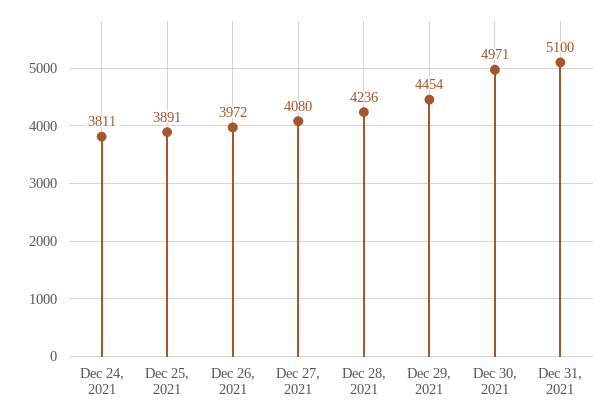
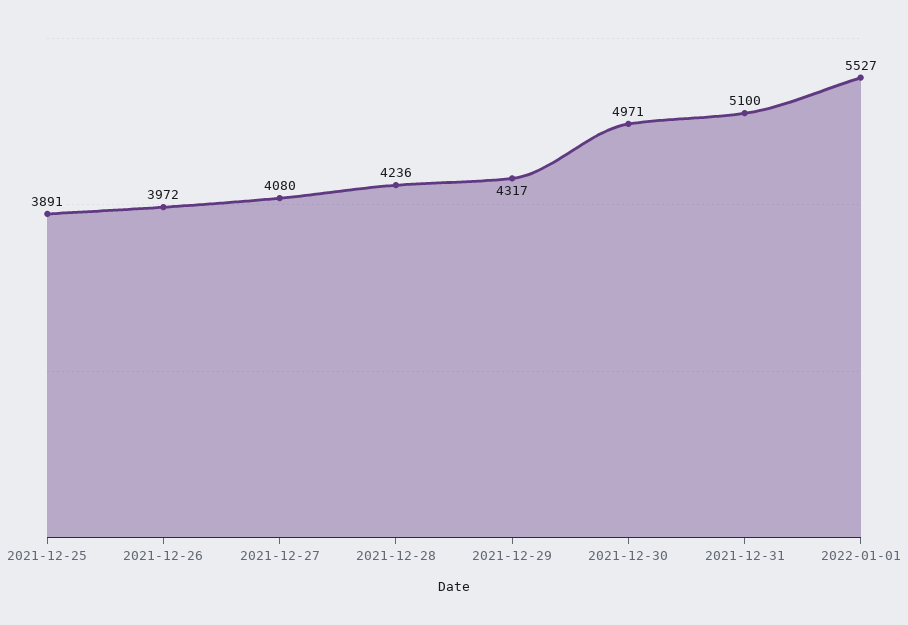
Dec 24, 2021: 3811 -> none
Dec 29, 2021: 4454 -> 4317
2022-01-01: none -> 5527

